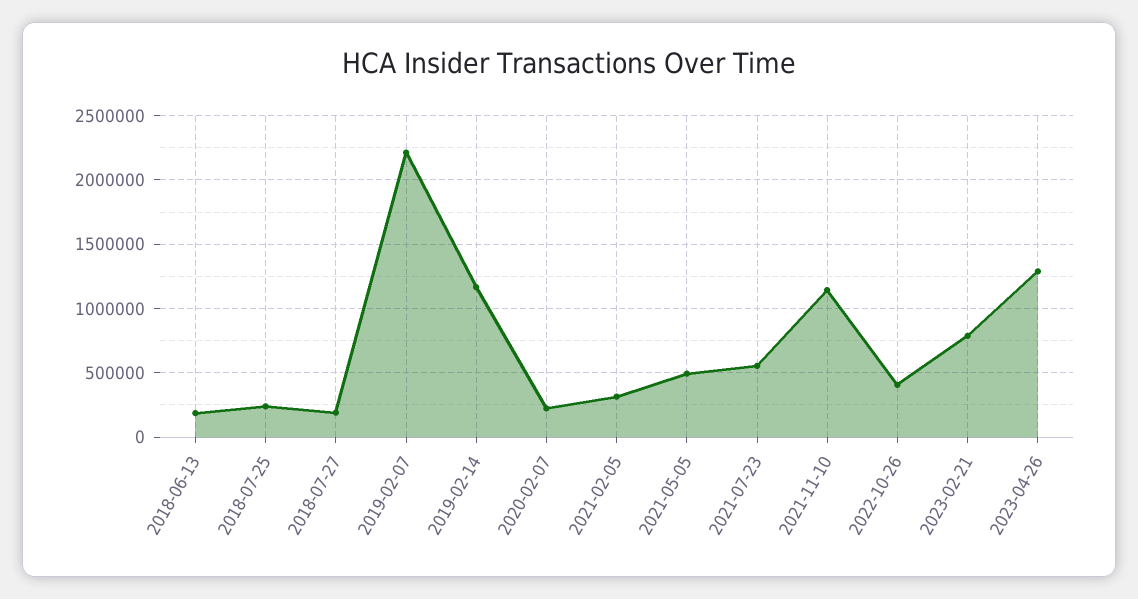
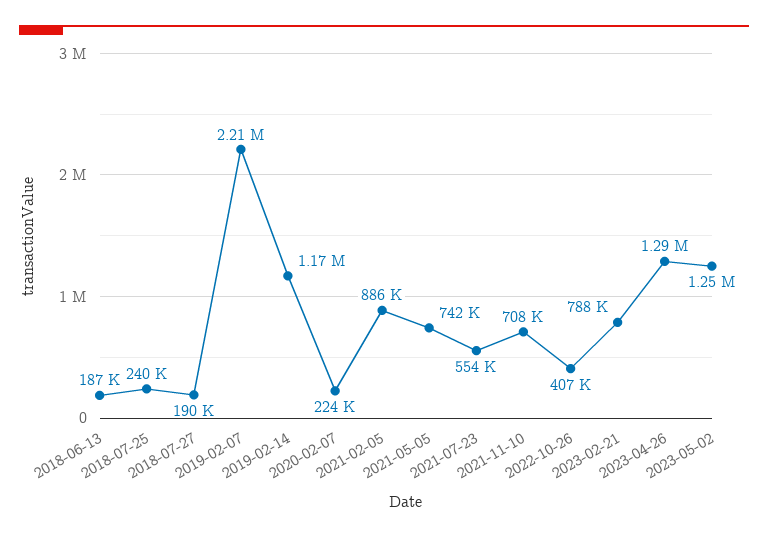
2021-02-05: 300000 -> 886000
2021-05-05: 500000 -> 742000
2021-11-10: 1150000 -> 708000
2023-05-02: none -> 1250000

